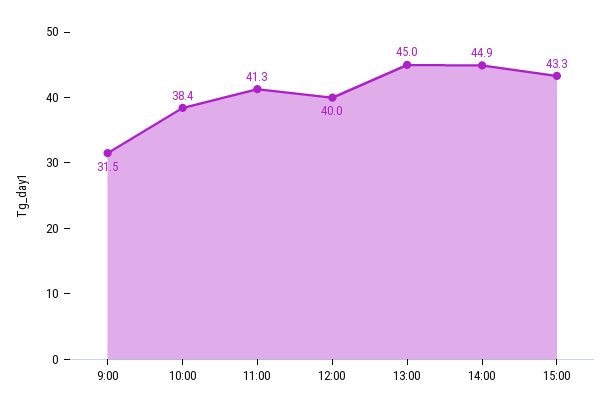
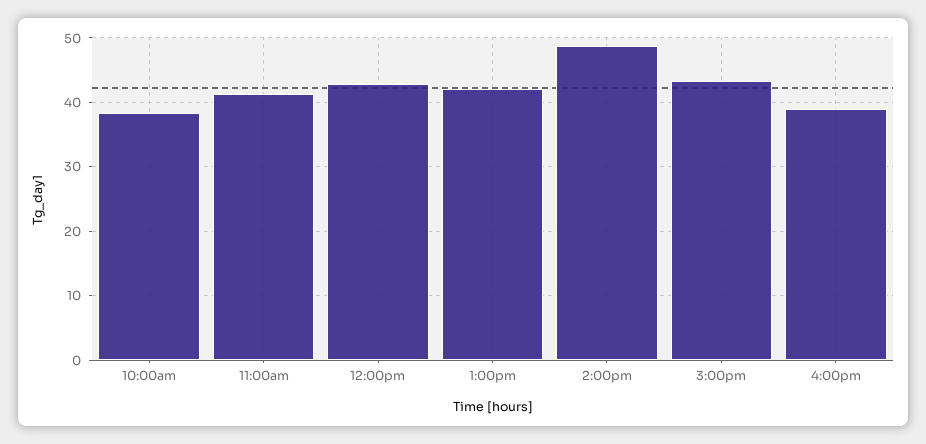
9:00: 31.5 -> none
12:00: 40 -> 43
13:00: 45 -> 42
14:00: 44.9 -> 49
4:00pm: none -> 39

